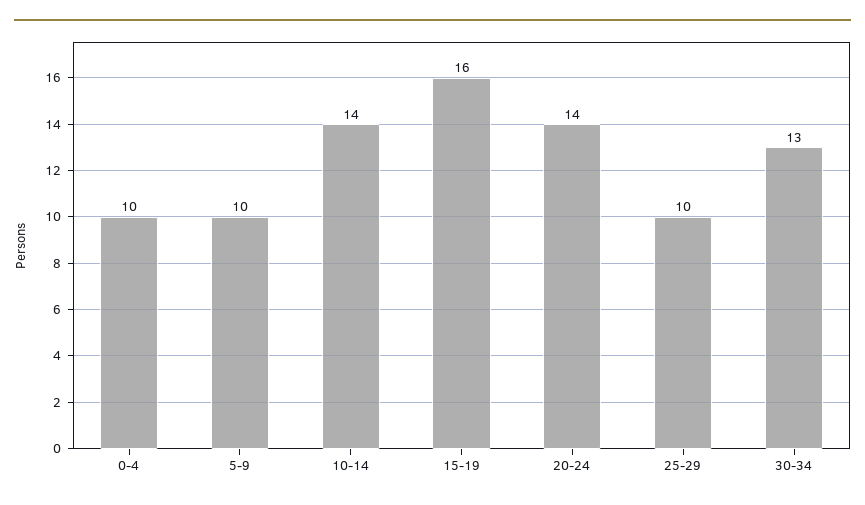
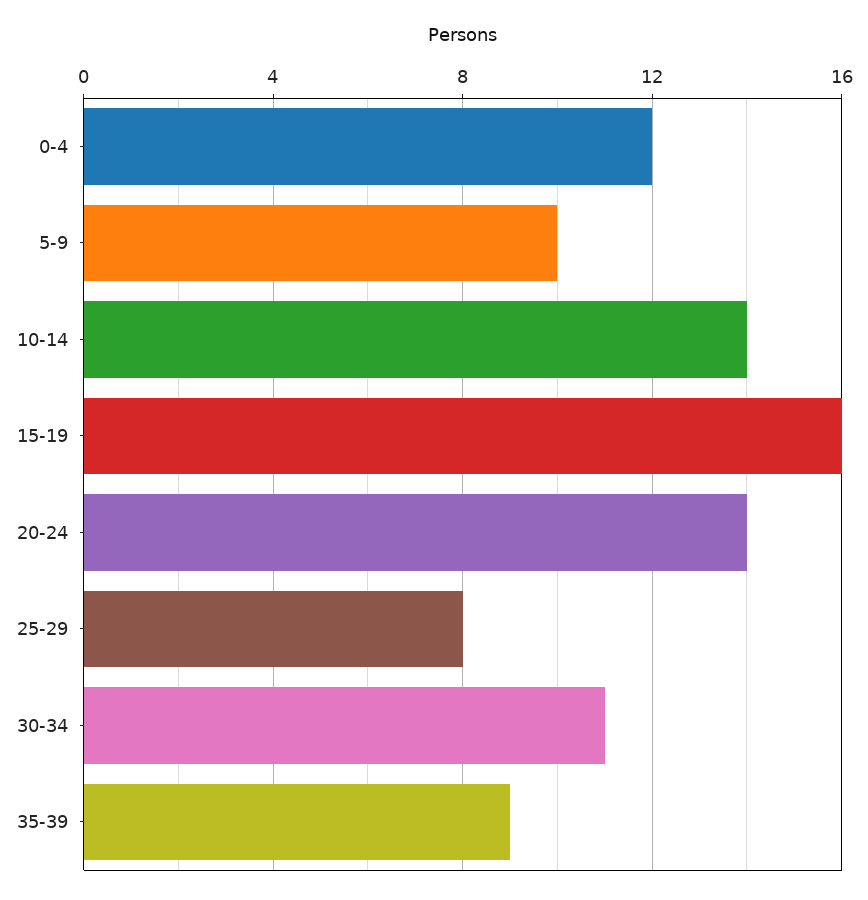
0-4: 10 -> 12
25-29: 10 -> 8
30-34: 13 -> 11
35-39: none -> 9

